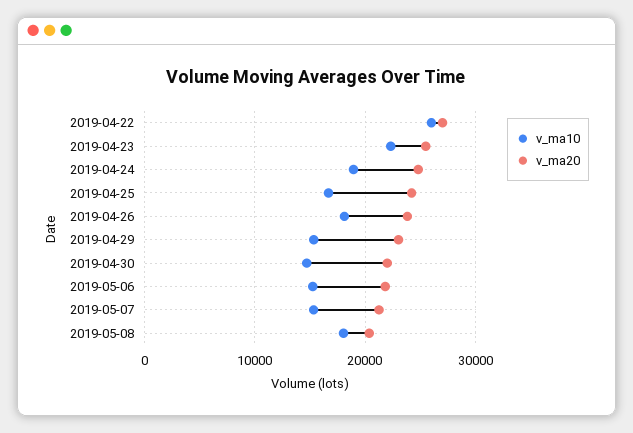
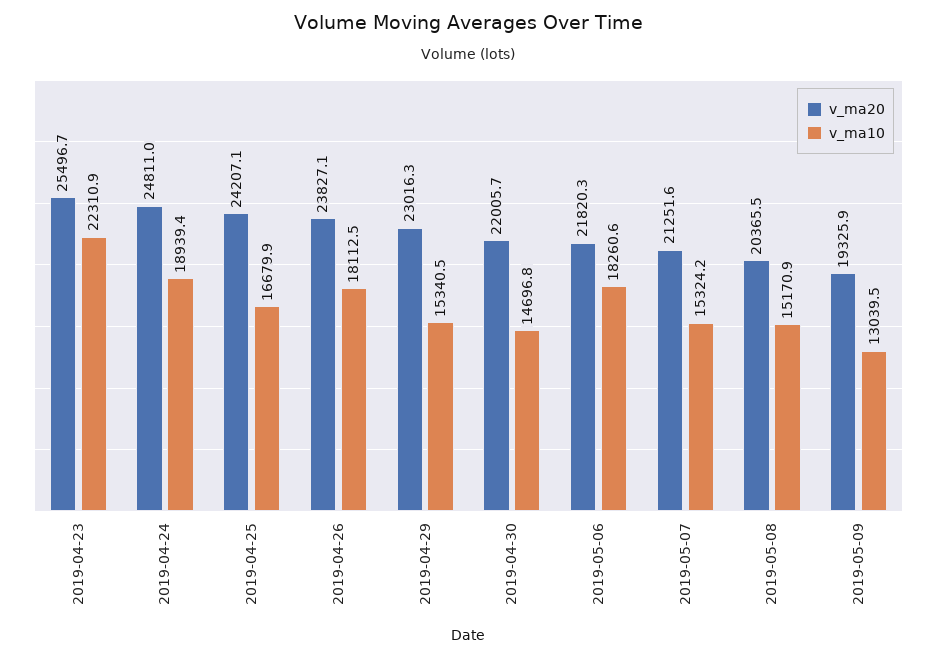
v_ma10, 2019-04-22: 26000 -> none
v_ma20, 2019-04-22: 27000 -> none
v_ma10, 2019-05-06: 15000 -> 18260.6
v_ma10, 2019-05-08: 18000 -> 15170.9
v_ma20, 2019-05-09: none -> 19325.9
v_ma10, 2019-05-09: none -> 13039.5

